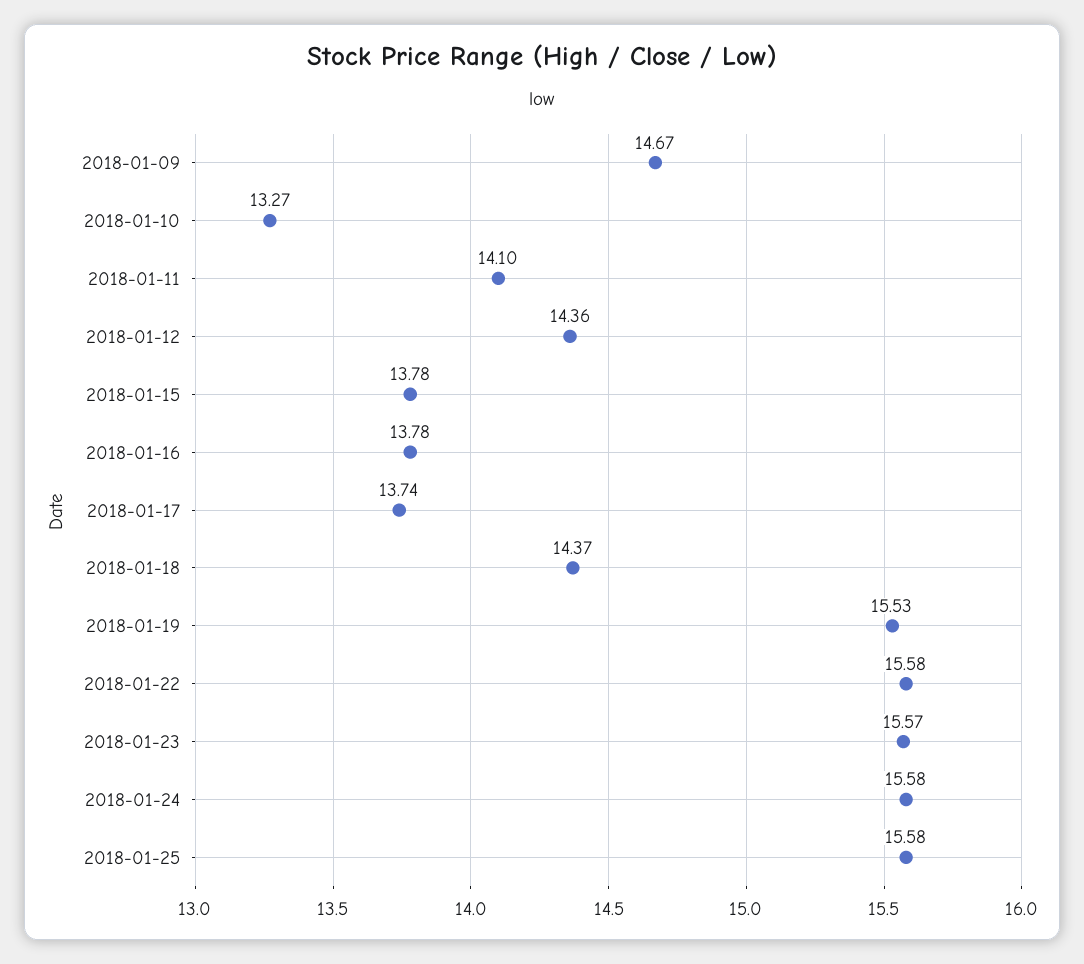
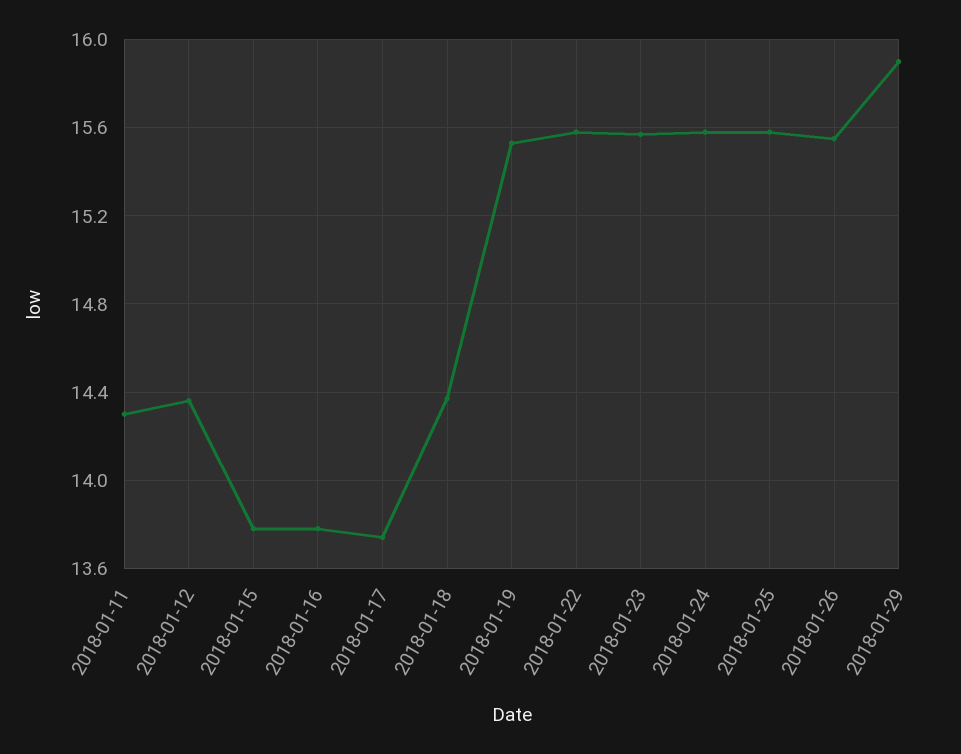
2018-01-09: 14.67 -> none
2018-01-10: 13.27 -> none
2018-01-11: 14.1 -> 14.3
2018-01-26: none -> 15.55
2018-01-29: none -> 15.9

